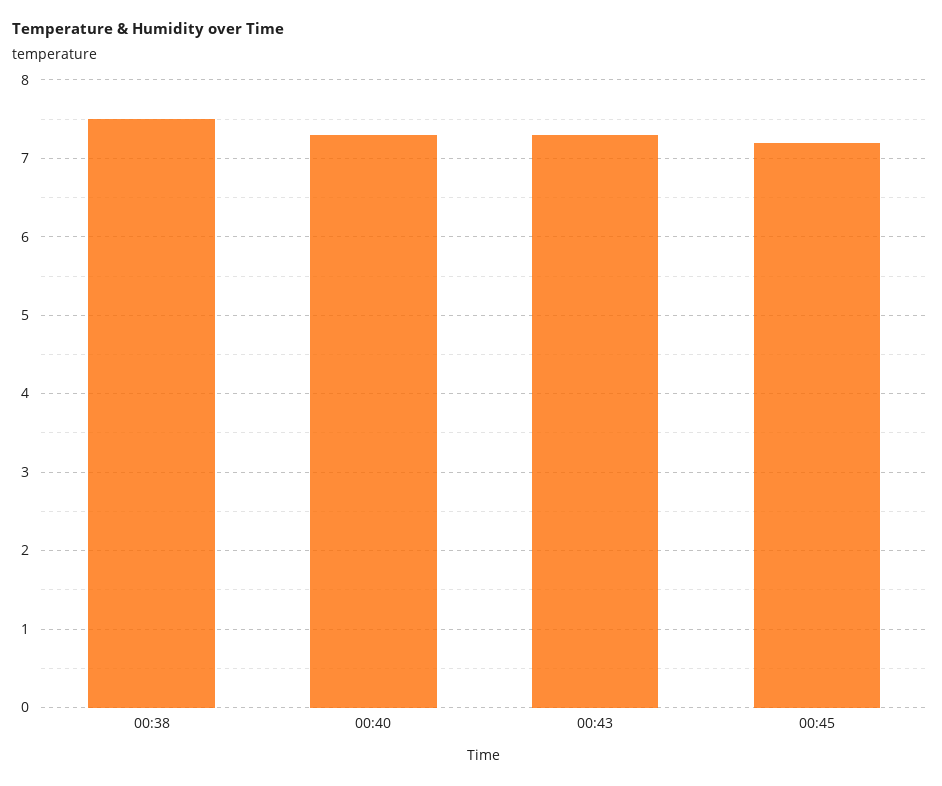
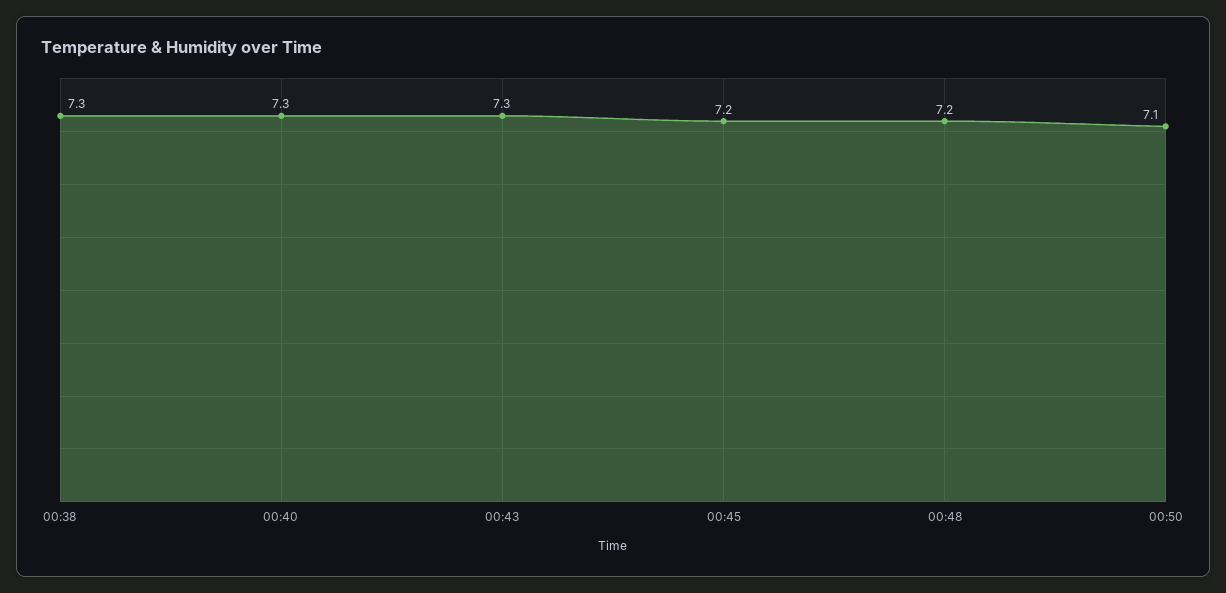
00:38: 7.5 -> 7.3
00:48: none -> 7.2
00:50: none -> 7.1

